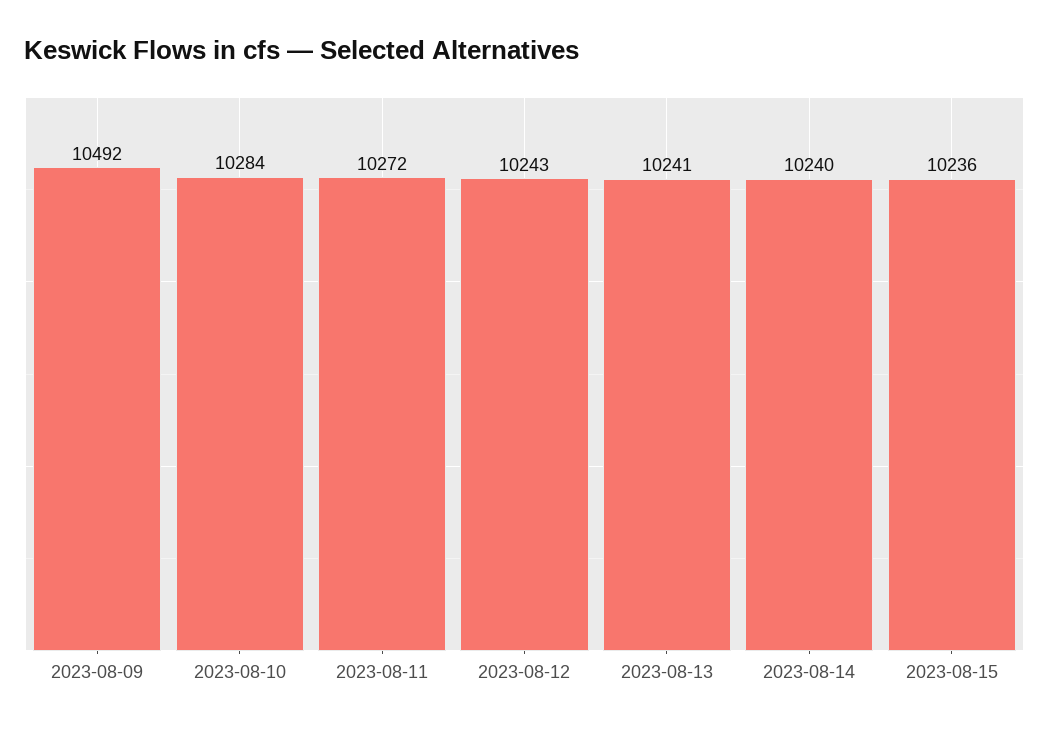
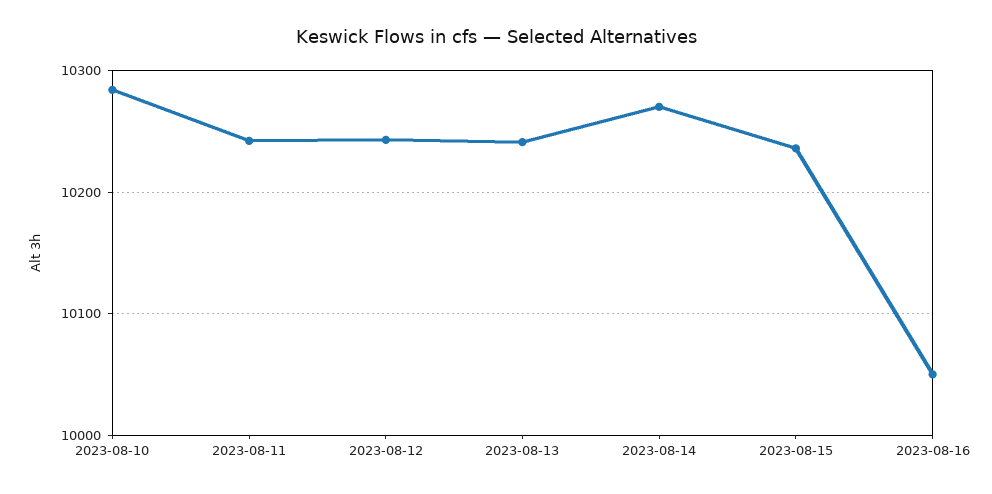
2023-08-09: 10492 -> none
2023-08-11: 10272 -> 10240
2023-08-14: 10240 -> 10270
2023-08-16: none -> 10050

